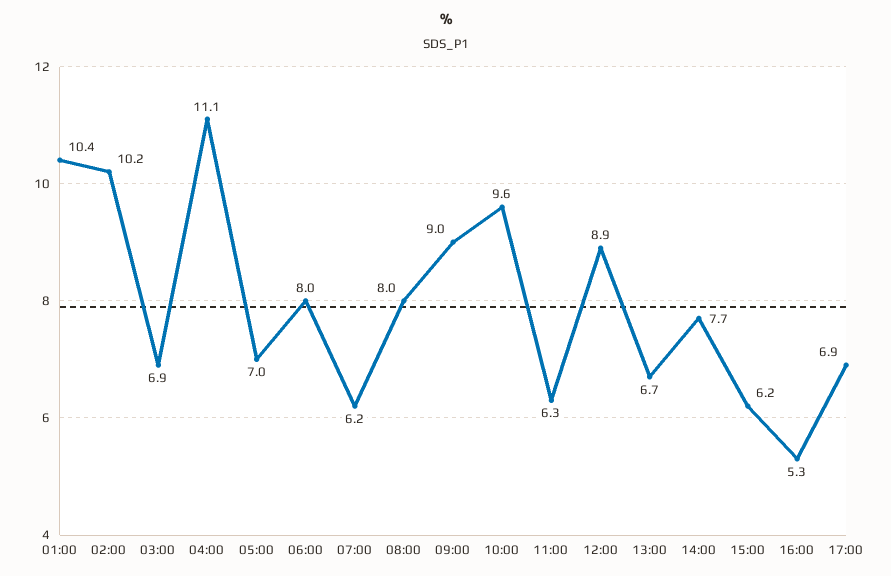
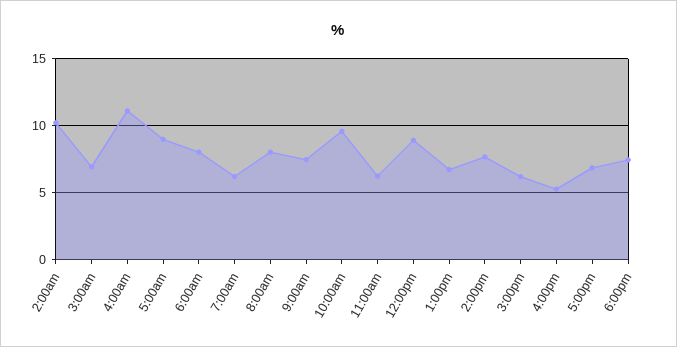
01:00: 10.4 -> none
05:00: 7 -> 9
09:00: 9 -> 7.5
6:00pm: none -> 7.5

